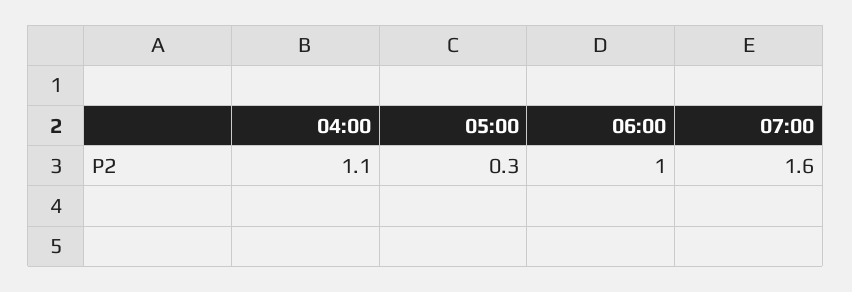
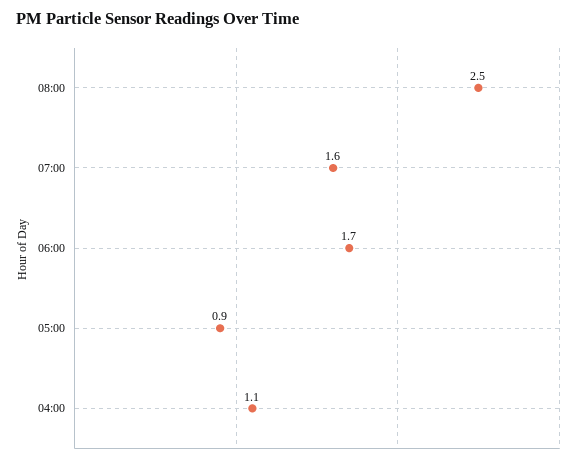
05:00: 0.3 -> 0.9
06:00: 1 -> 1.7
08:00: none -> 2.5

